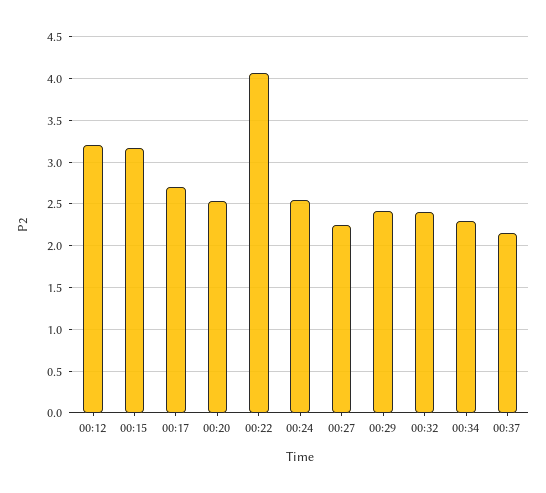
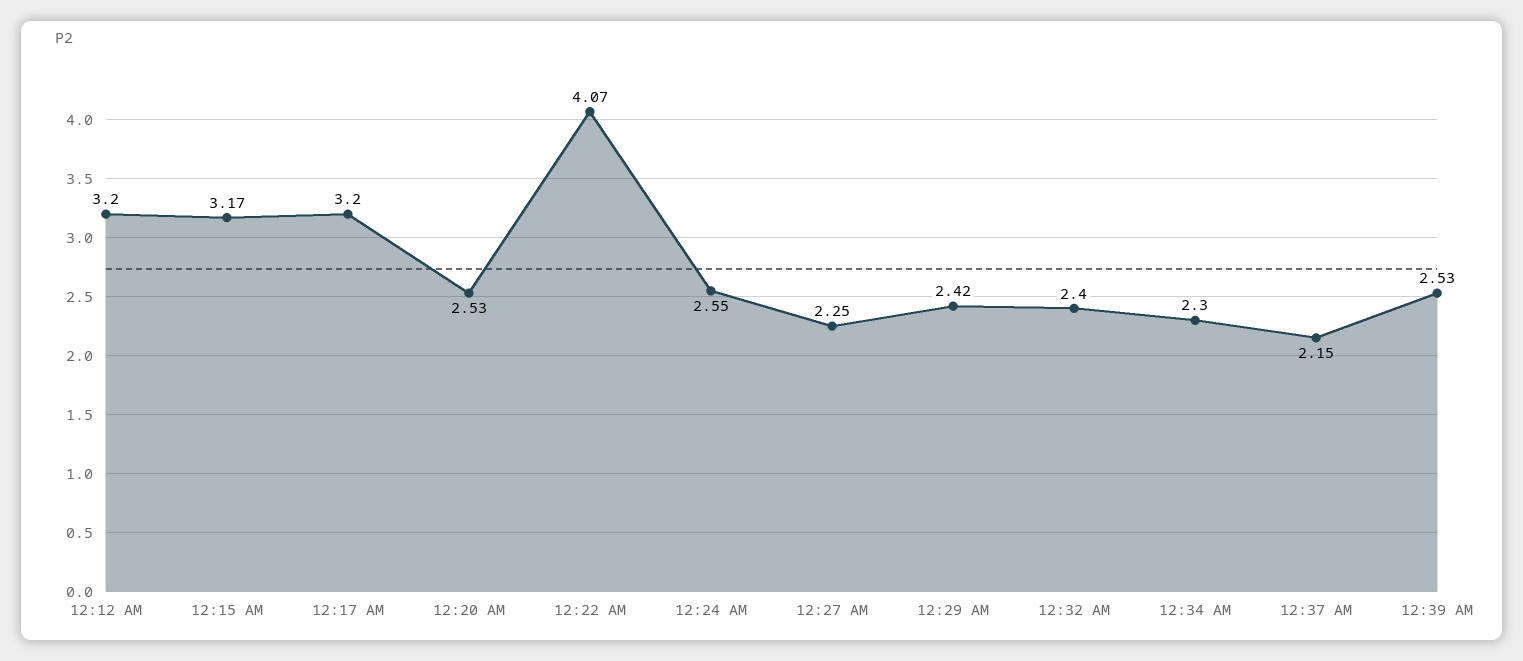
00:17: 2.7 -> 3.2
12:39 AM: none -> 2.53

